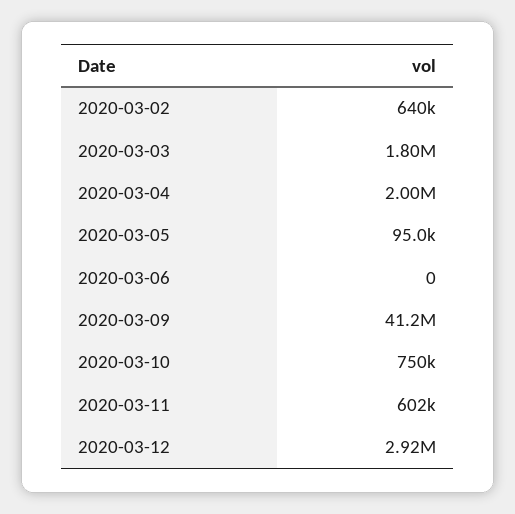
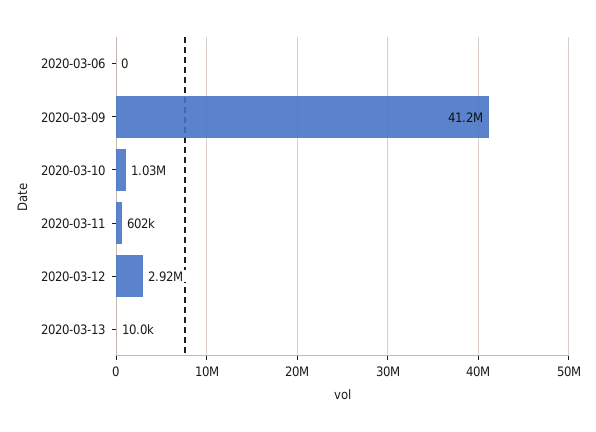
2020-03-02: 640000 -> none
2020-03-03: 1800000 -> none
2020-03-04: 2000000 -> none
2020-03-05: 95000 -> none
2020-03-10: 750000 -> 1030000
2020-03-13: none -> 10000

